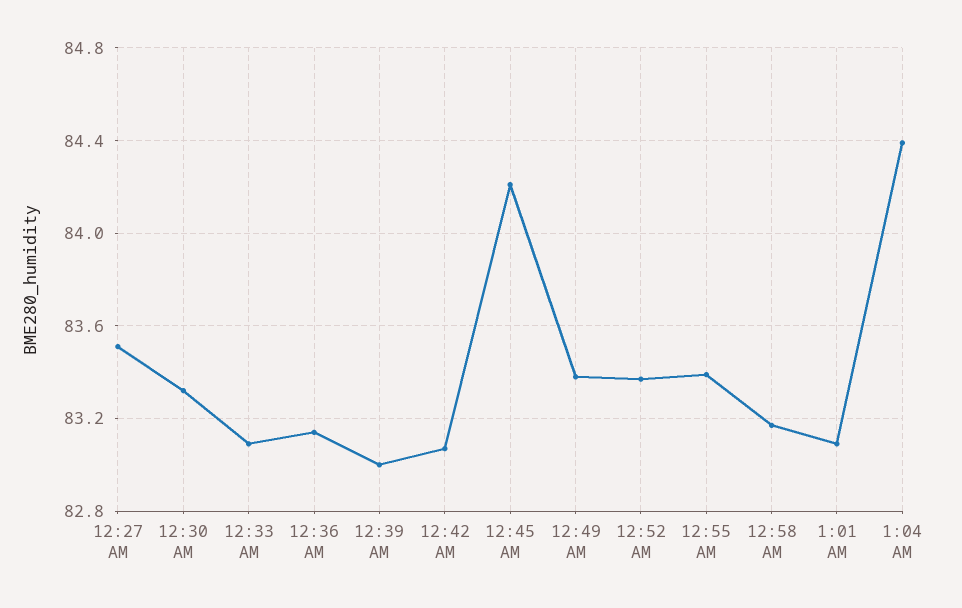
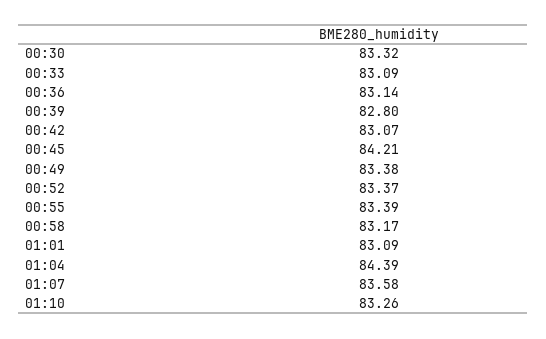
12:27 AM: 83.5 -> none
12:39 AM: 83 -> 82.8
01:07: none -> 83.58
01:10: none -> 83.26

